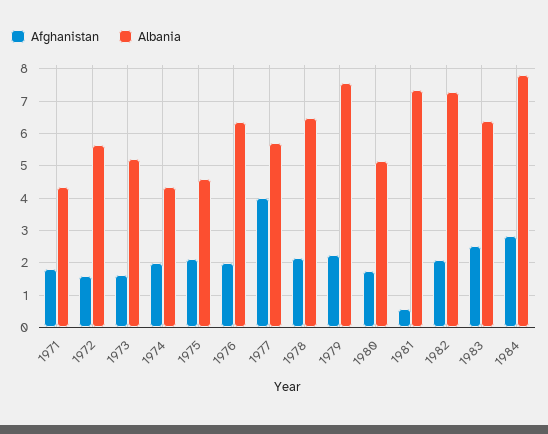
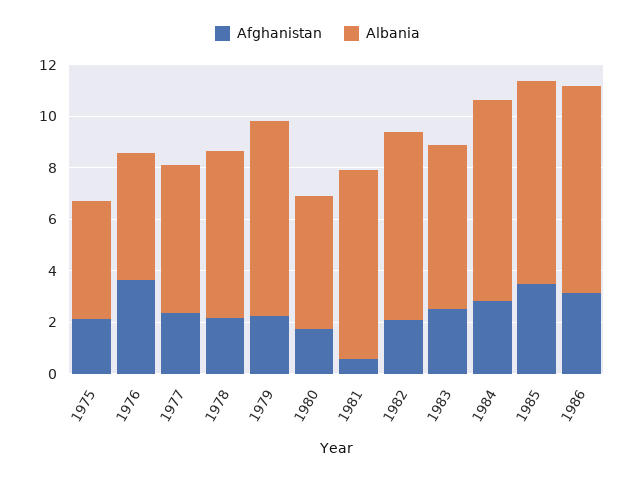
Afghanistan, 1971: 1.8 -> none
Albania, 1971: 4.4 -> none
Afghanistan, 1972: 1.6 -> none
Albania, 1972: 5.6 -> none
Afghanistan, 1973: 1.6 -> none
Albania, 1973: 5.2 -> none
Afghanistan, 1974: 2 -> none
Albania, 1974: 4.4 -> none
Afghanistan, 1976: 2 -> 3.5
Albania, 1976: 6.4 -> 5
Afghanistan, 1977: 4 -> 2.5
Afghanistan, 1985: none -> 3.5
Albania, 1985: none -> 8
Afghanistan, 1986: none -> 3
Albania, 1986: none -> 8

